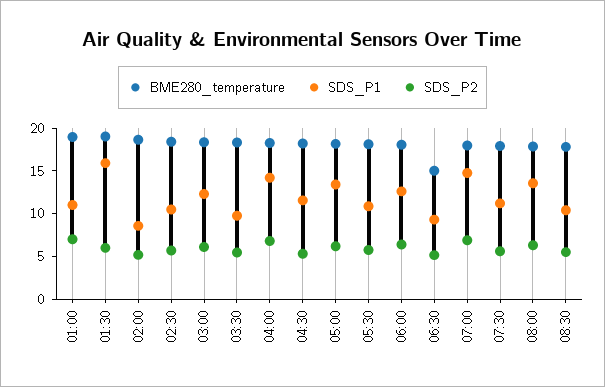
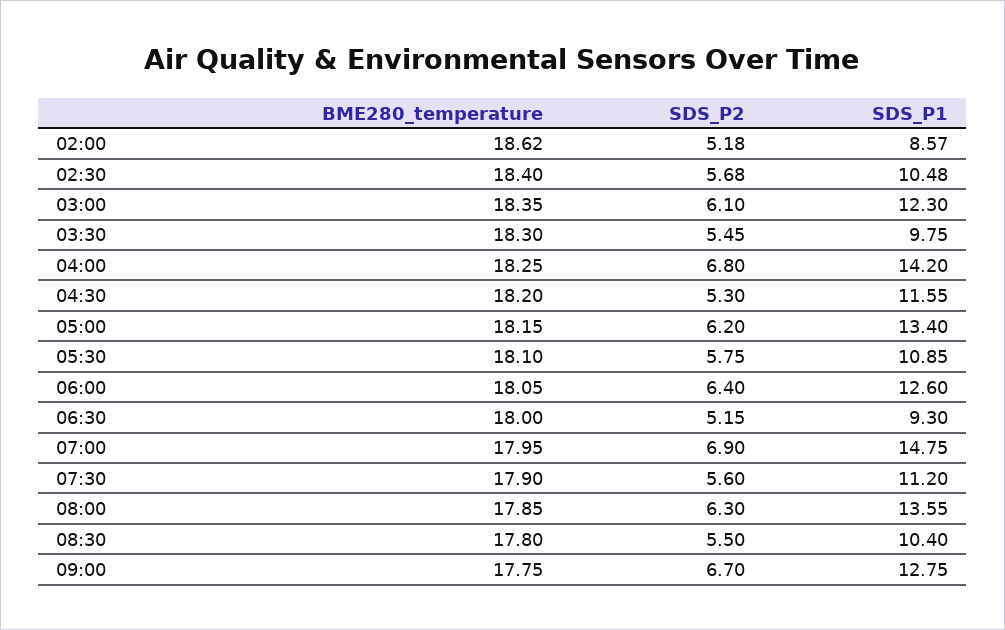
BME280_temperature, 01:00: 19 -> none
SDS_P1, 01:00: 11 -> none
SDS_P2, 01:00: 7 -> none
BME280_temperature, 01:30: 19 -> none
SDS_P1, 01:30: 16 -> none
SDS_P2, 01:30: 6 -> none
BME280_temperature, 06:30: 15 -> 18
BME280_temperature, 09:00: none -> 17.75
SDS_P2, 09:00: none -> 6.7
SDS_P1, 09:00: none -> 12.75

